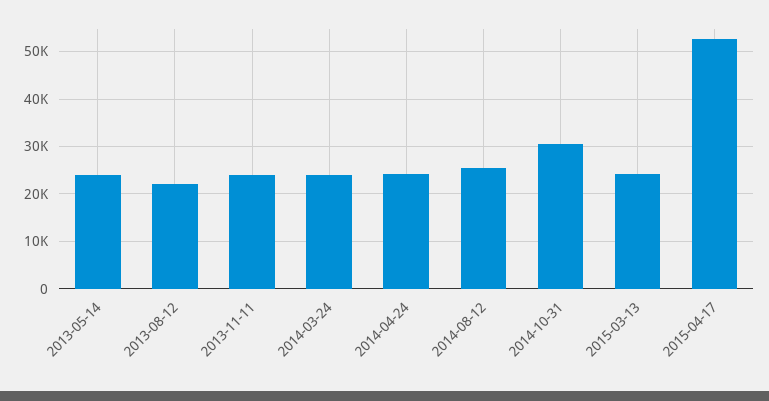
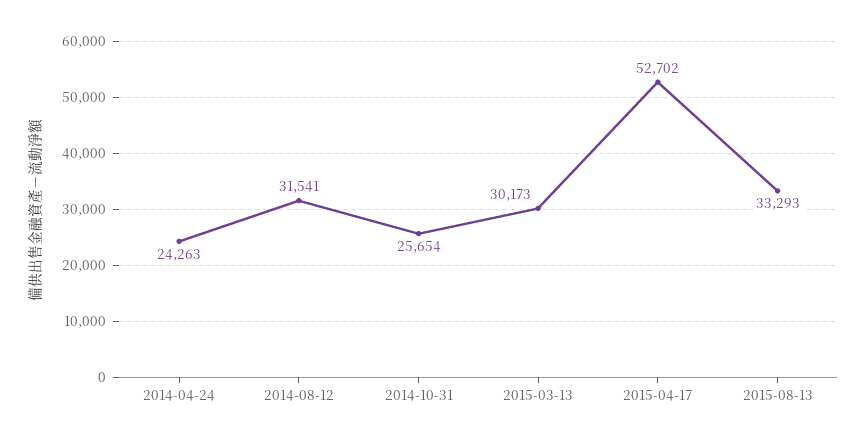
2013-05-14: 24000 -> none
2013-08-12: 22000 -> none
2013-11-11: 24000 -> none
2014-03-24: 24000 -> none
2014-08-12: 26000 -> 31541
2014-10-31: 30000 -> 25654
2015-03-13: 24000 -> 30173
2015-08-13: none -> 33293

